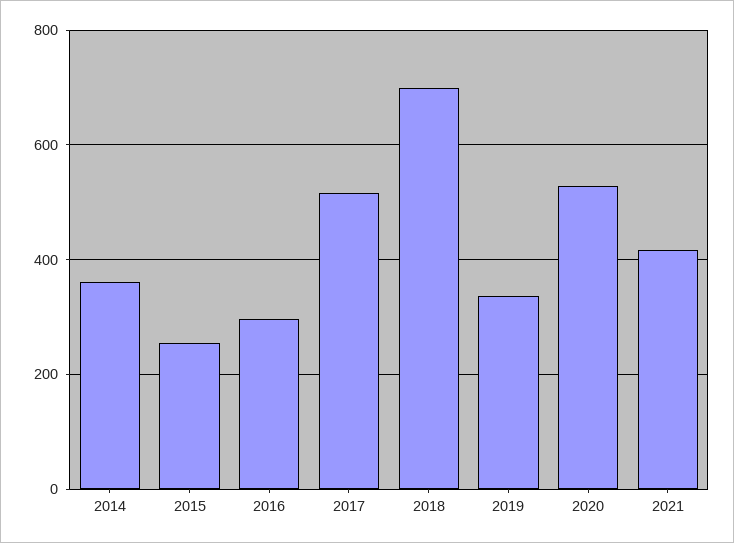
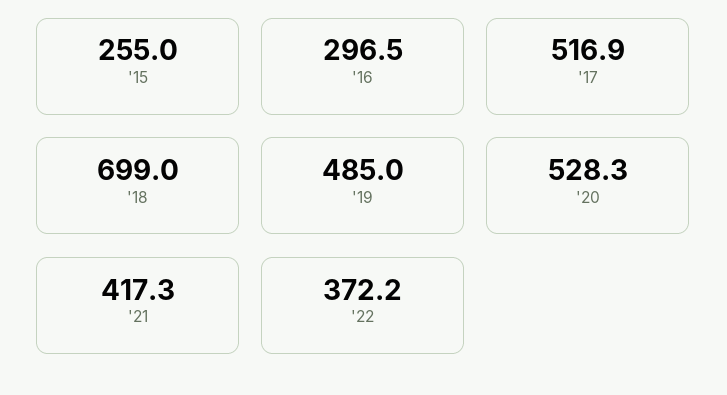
2014: 360 -> none
2019: 340 -> 485
'22: none -> 372.2

